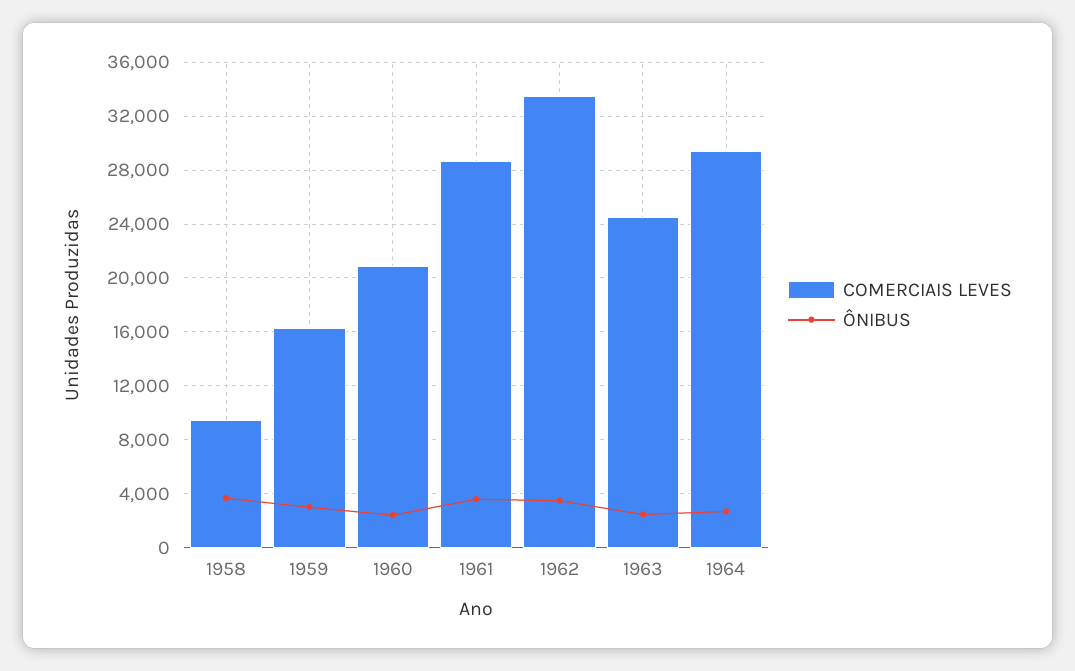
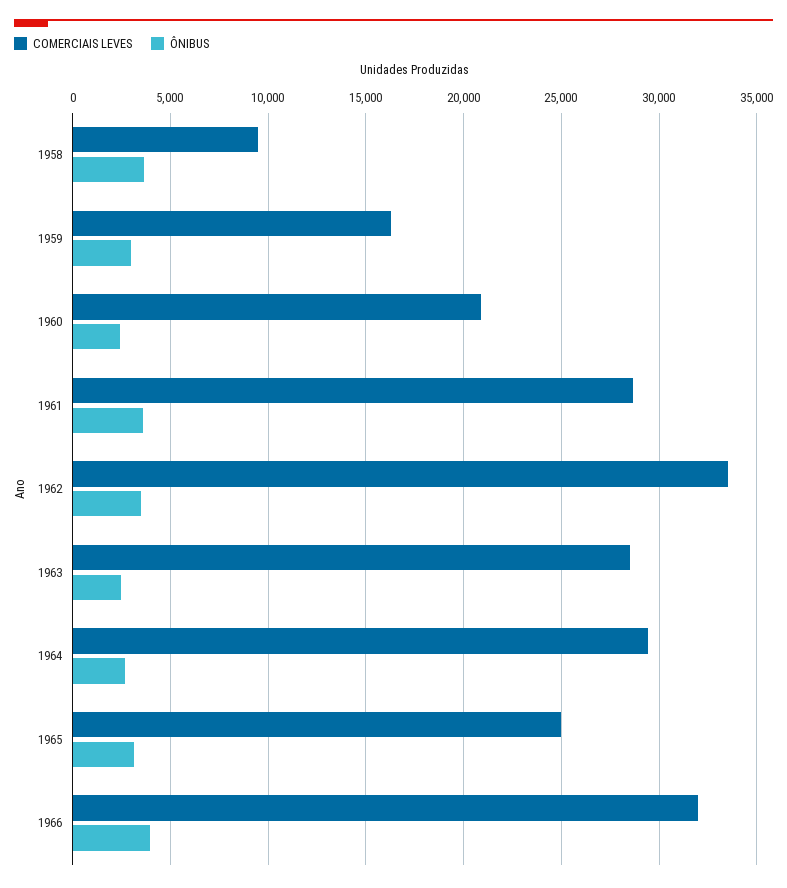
COMERCIAIS LEVES, 1963: 24500 -> 28500
COMERCIAIS LEVES, 1965: none -> 25000
ÔNIBUS, 1965: none -> 3000
COMERCIAIS LEVES, 1966: none -> 32000
ÔNIBUS, 1966: none -> 4000

